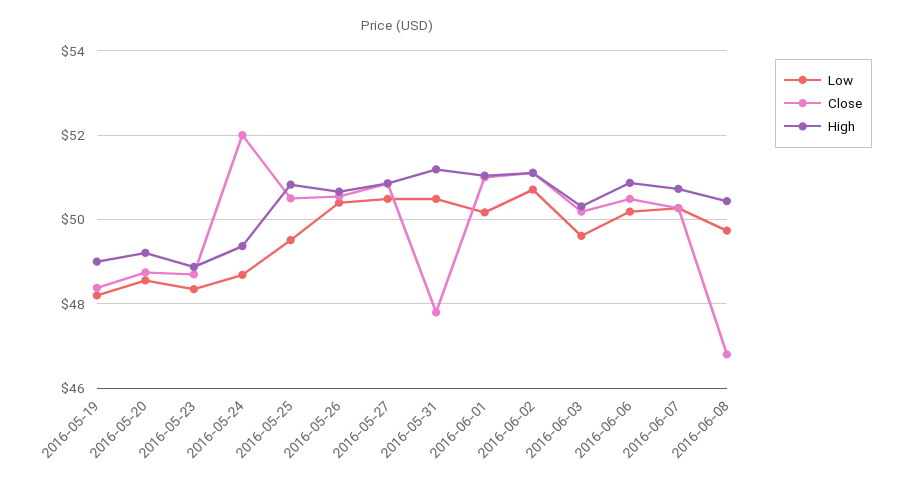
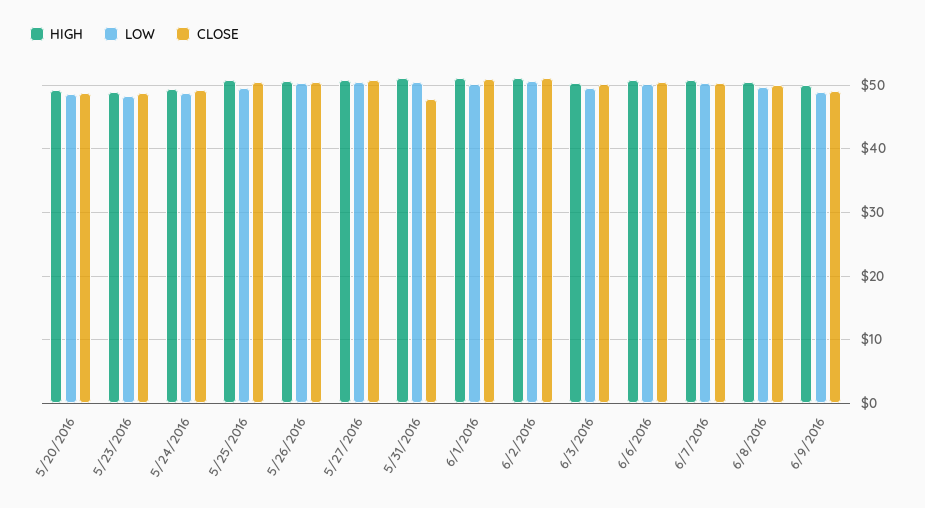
Low, 2016-05-19: 48.2 -> none
Close, 2016-05-19: 48.4 -> none
High, 2016-05-19: 49 -> none
Close, 2016-05-24: 52 -> 49
Close, 2016-06-08: 46.8 -> 50
High, 6/9/2016: none -> 50
Low, 6/9/2016: none -> 49
Close, 6/9/2016: none -> 49

